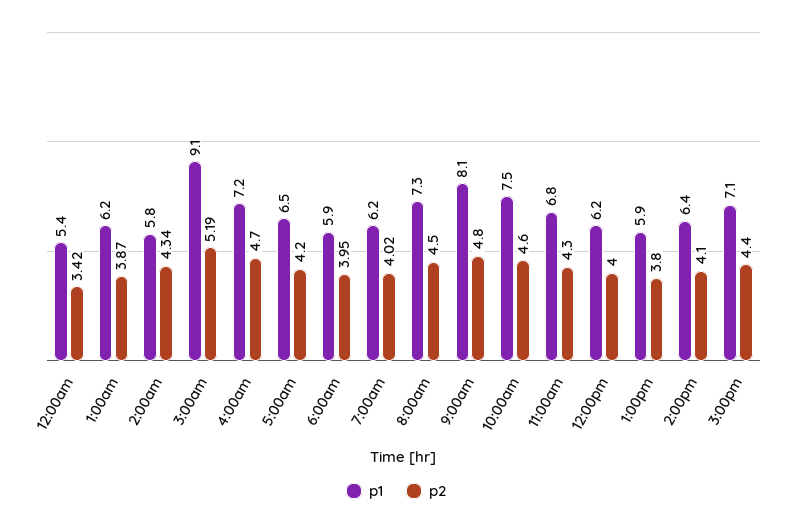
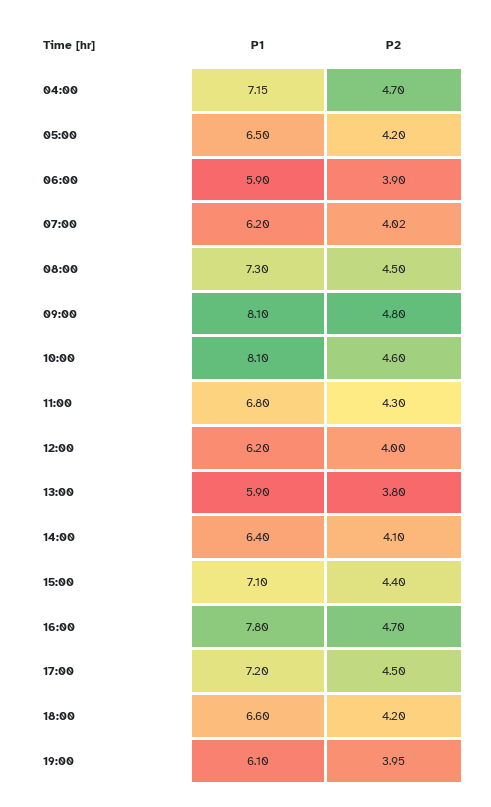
p1, 12:00am: 5.4 -> none
p2, 12:00am: 3.42 -> none
p1, 1:00am: 6.2 -> none
p2, 1:00am: 3.87 -> none
p1, 2:00am: 5.8 -> none
p2, 2:00am: 4.34 -> none
p1, 3:00am: 9.1 -> none
p2, 3:00am: 5.19 -> none
p2, 6:00am: 3.95 -> 3.9
p1, 10:00am: 7.5 -> 8.1
p1, 16:00: none -> 7.8
p2, 16:00: none -> 4.7
p1, 17:00: none -> 7.2
p2, 17:00: none -> 4.5
p1, 18:00: none -> 6.6
p2, 18:00: none -> 4.2
p1, 19:00: none -> 6.1
p2, 19:00: none -> 3.95

